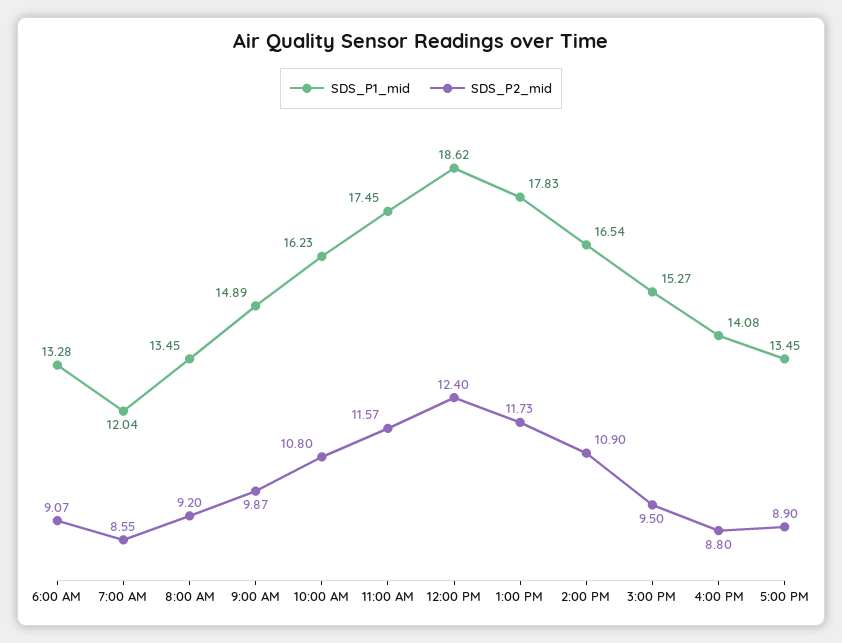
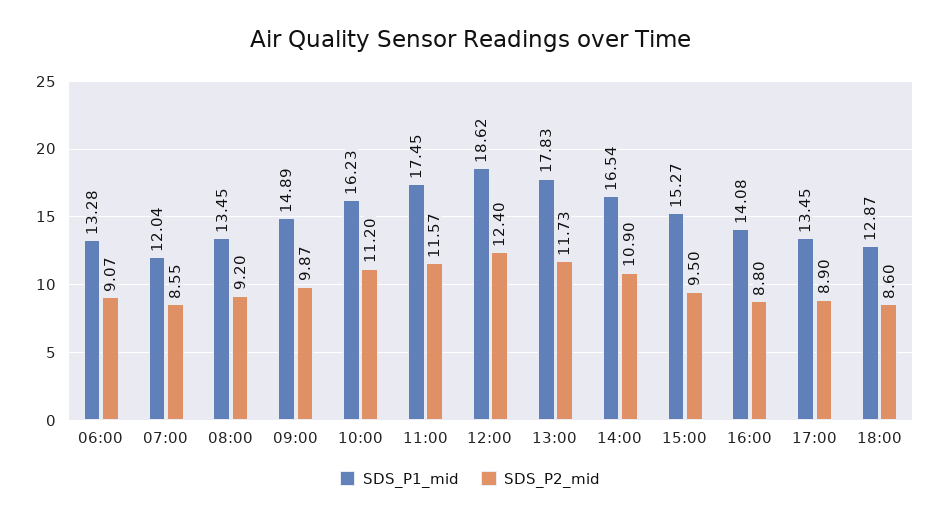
SDS_P2_mid, 10:00 AM: 10.8 -> 11.2
SDS_P1_mid, 18:00: none -> 12.87
SDS_P2_mid, 18:00: none -> 8.6

